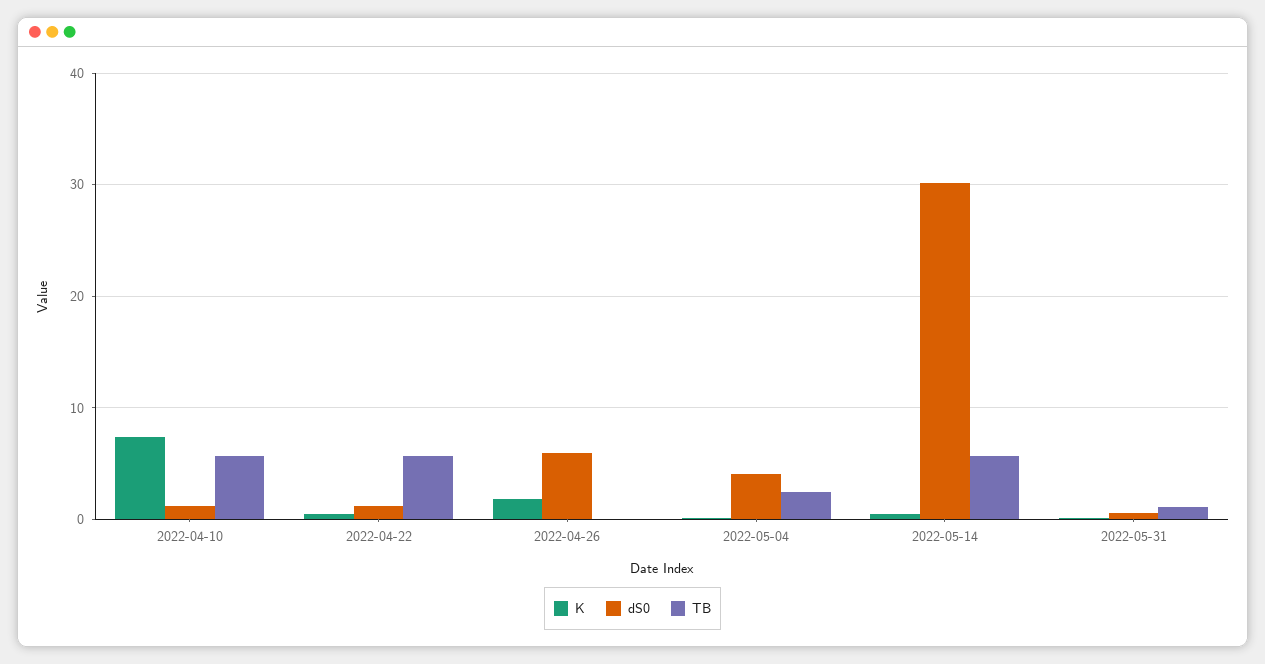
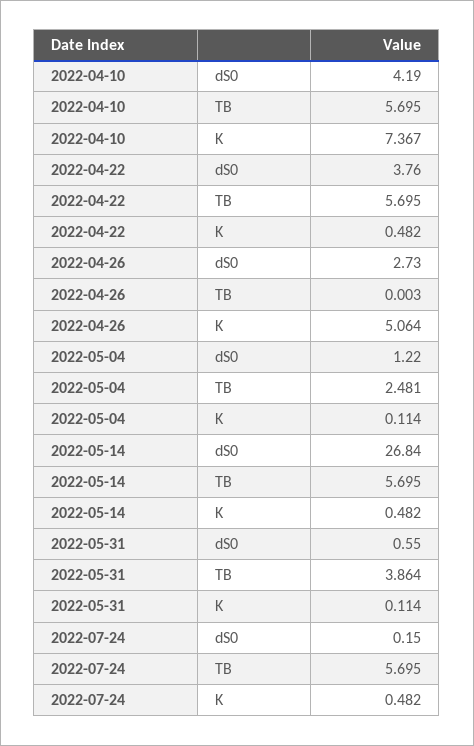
dS0, 2022-04-10: 1 -> 4.19
dS0, 2022-04-22: 1 -> 3.76
K, 2022-04-26: 2 -> 5.064
dS0, 2022-04-26: 6 -> 2.73
dS0, 2022-05-04: 4 -> 1.22
dS0, 2022-05-14: 30 -> 26.84
TB, 2022-05-31: 1 -> 3.864
dS0, 2022-07-24: none -> 0.15
TB, 2022-07-24: none -> 5.695
K, 2022-07-24: none -> 0.482

